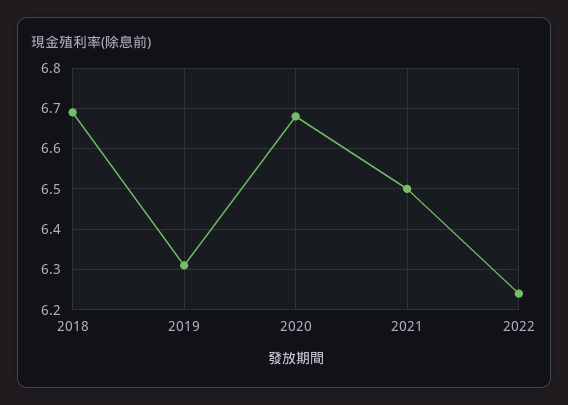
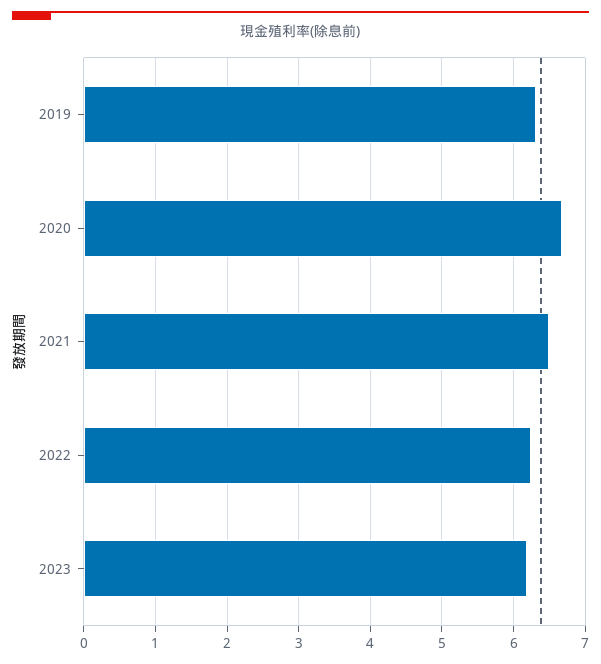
2018: 6.7 -> none
2023: none -> 6.2

